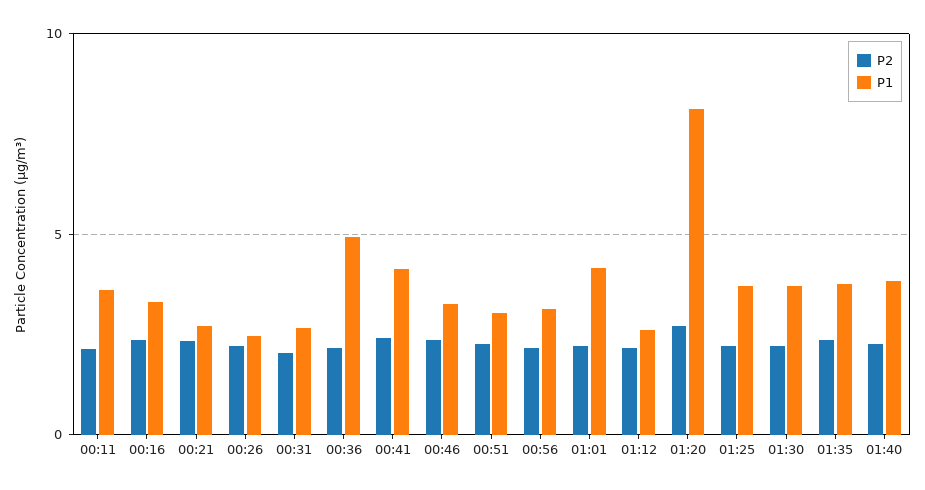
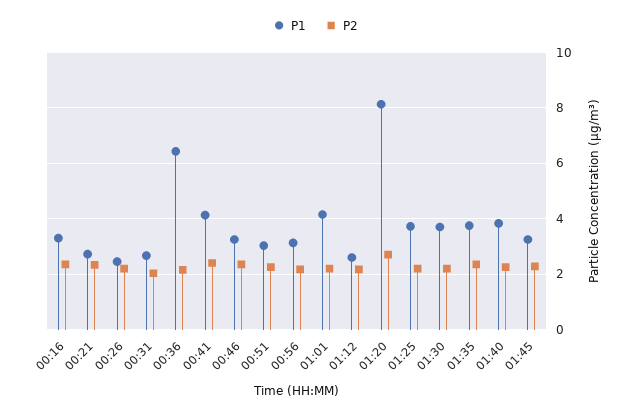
P2, 00:11: 2 -> none
P1, 00:11: 3.5 -> none
P1, 00:36: 5 -> 6.5
P1, 01:45: none -> 3.25
P2, 01:45: none -> 2.25

